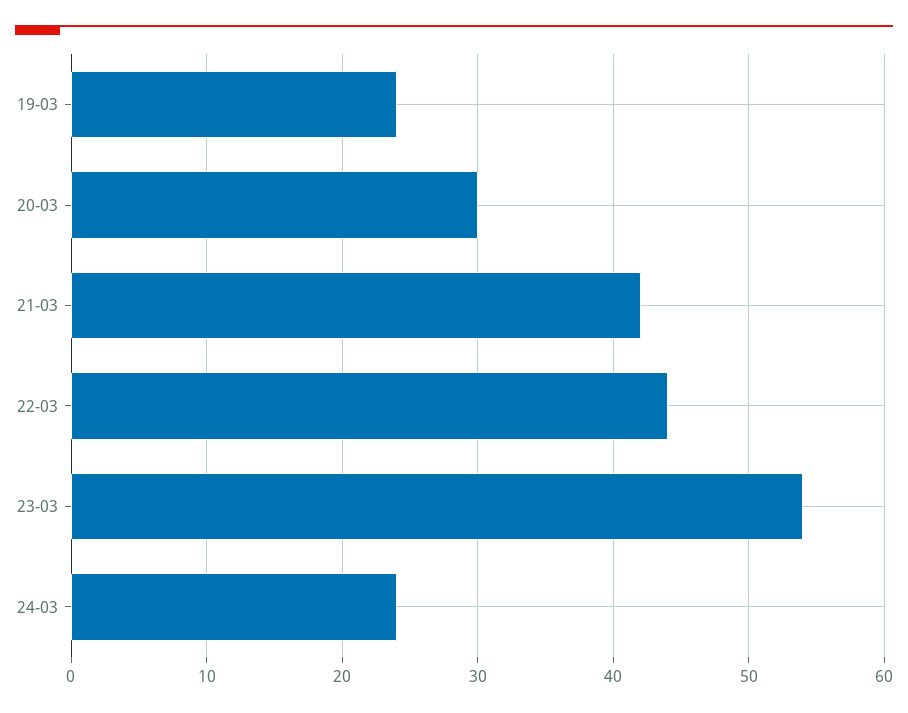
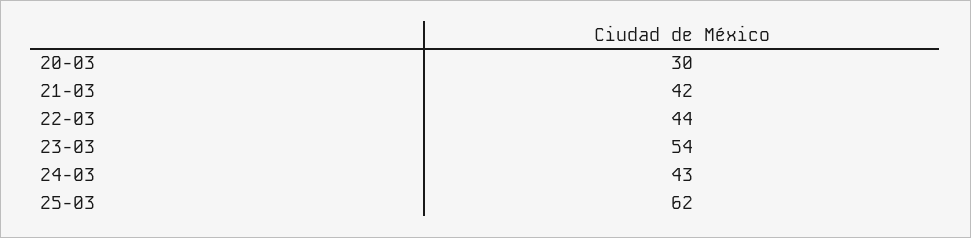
19-03: 24 -> none
24-03: 24 -> 43
25-03: none -> 62

